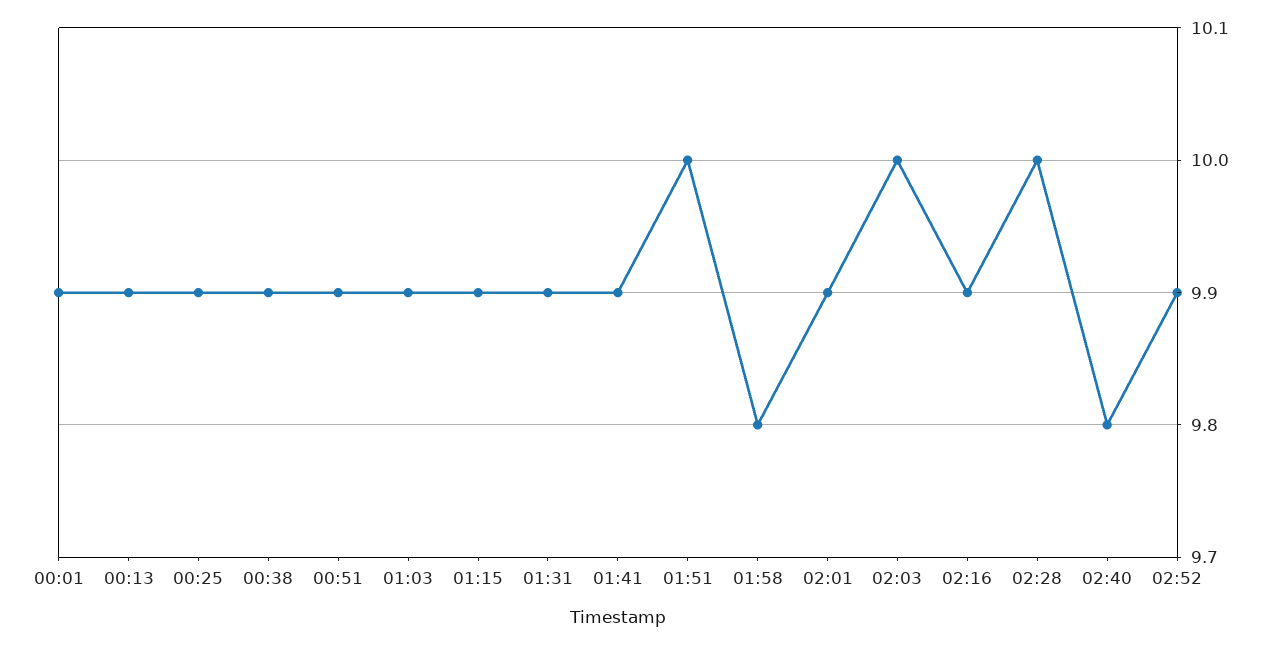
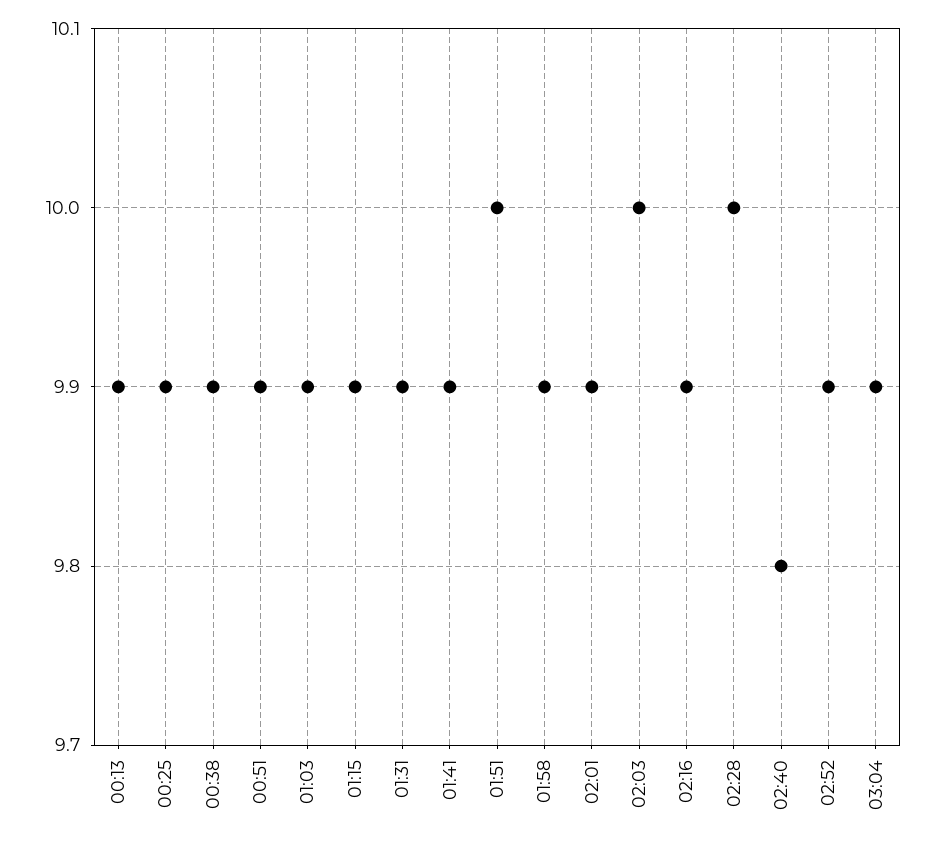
00:01: 9.9 -> none
01:58: 9.8 -> 9.9
03:04: none -> 9.9

